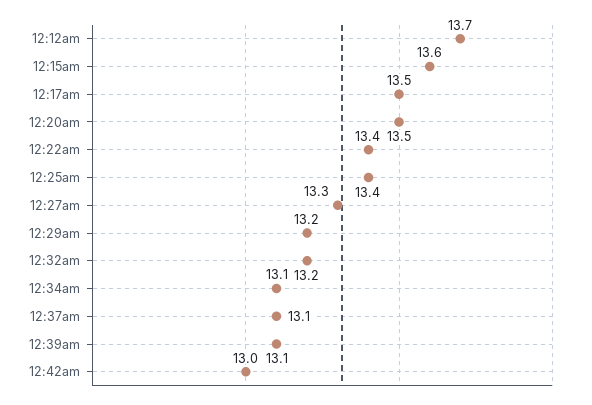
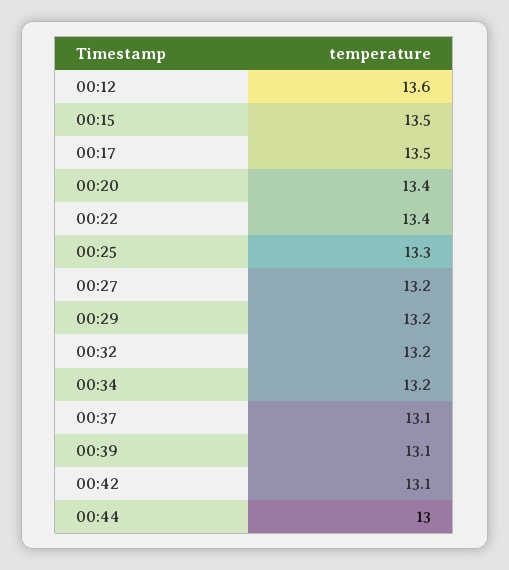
12:12am: 13.7 -> 13.6
12:15am: 13.6 -> 13.5
12:20am: 13.5 -> 13.4
12:25am: 13.4 -> 13.3
12:27am: 13.3 -> 13.2
12:34am: 13.1 -> 13.2
12:42am: 13 -> 13.1
00:44: none -> 13

